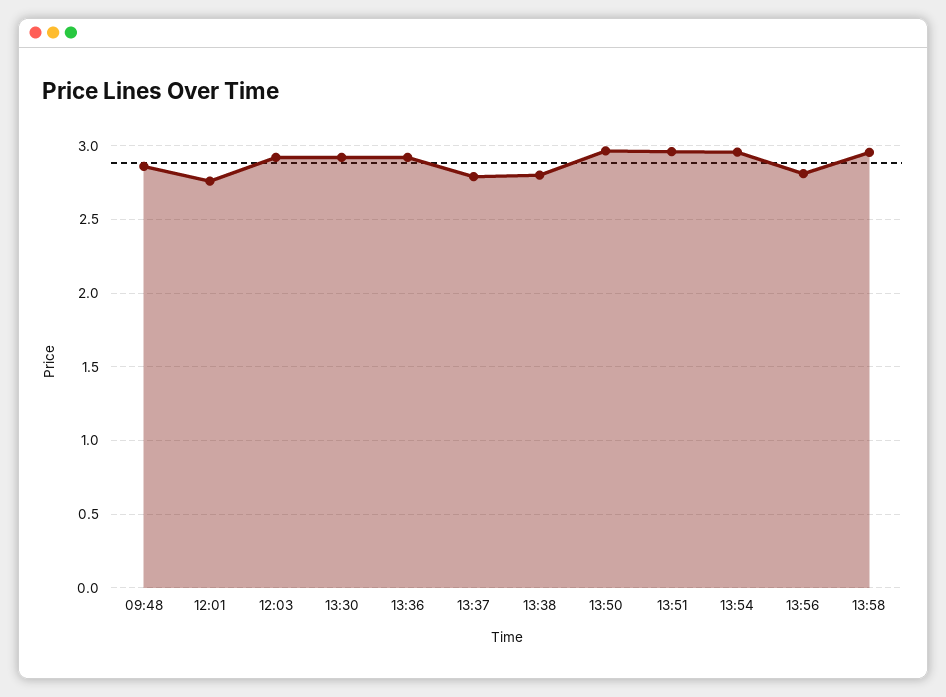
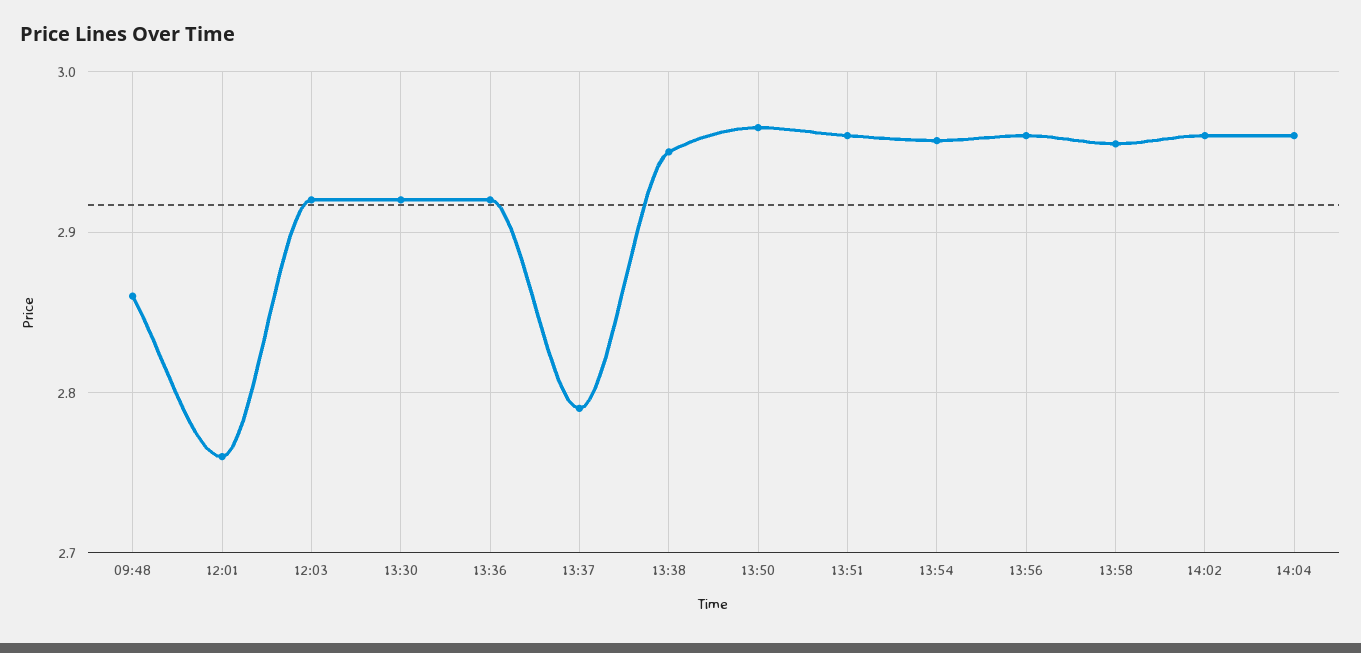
13:38: 2.8 -> 2.95
13:56: 2.8 -> 2.96
14:02: none -> 2.96
14:04: none -> 2.96

